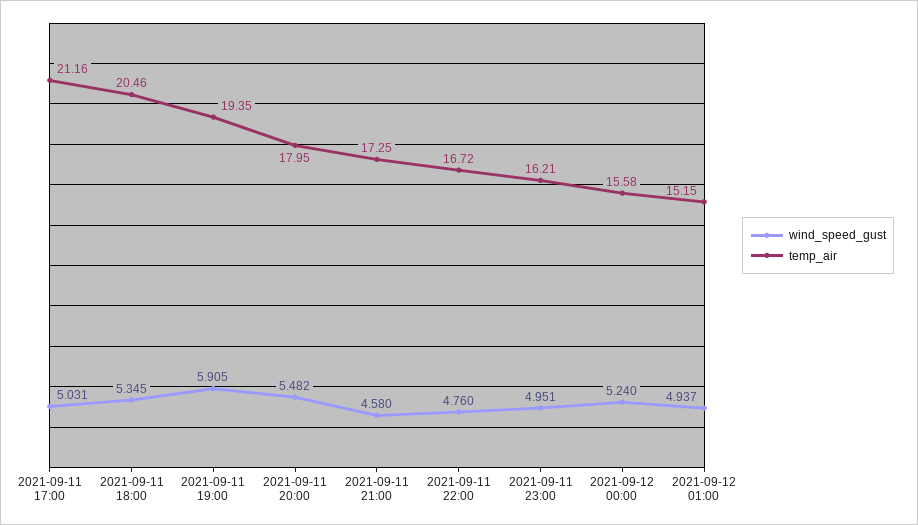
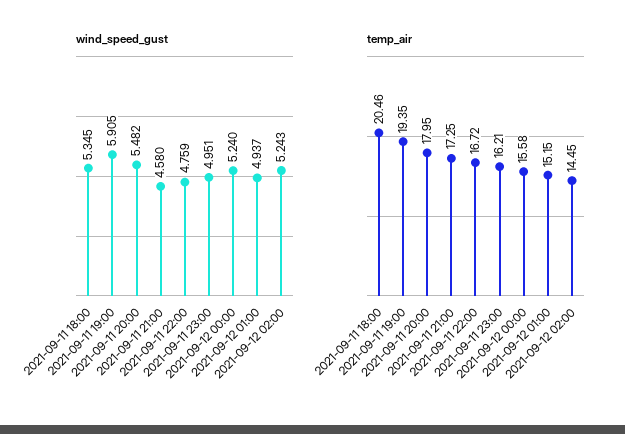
wind_speed_gust, 2021-09-11 17:00: 5.031 -> none
temp_air, 2021-09-11 17:00: 21.16 -> none
wind_speed_gust, 2021-09-11 22:00: 4.76 -> 4.759
wind_speed_gust, 2021-09-12 02:00: none -> 5.243
temp_air, 2021-09-12 02:00: none -> 14.45

